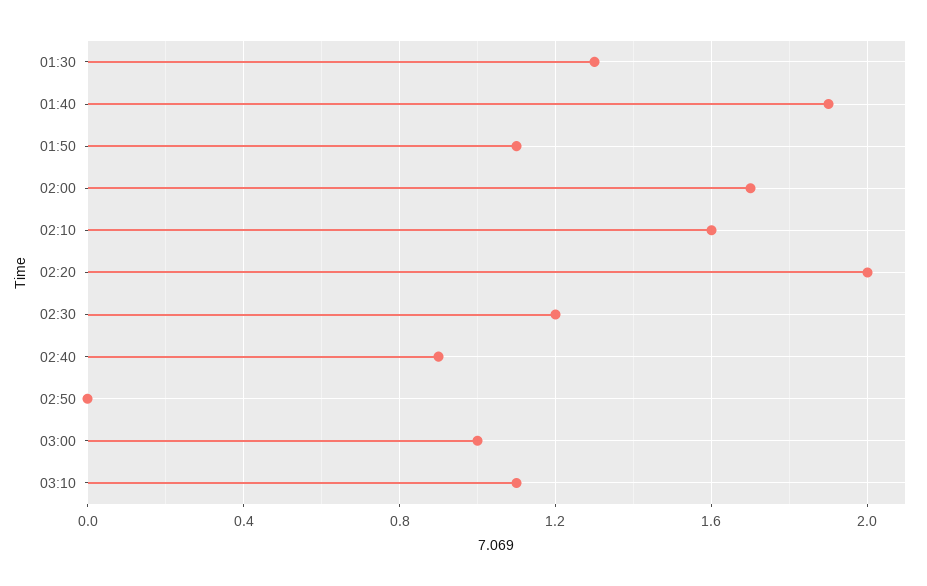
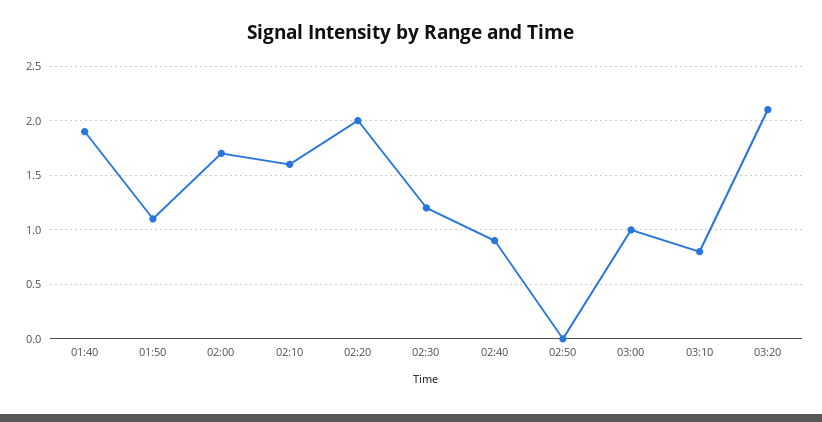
01:30: 1.3 -> none
03:10: 1.1 -> 0.8
03:20: none -> 2.1

